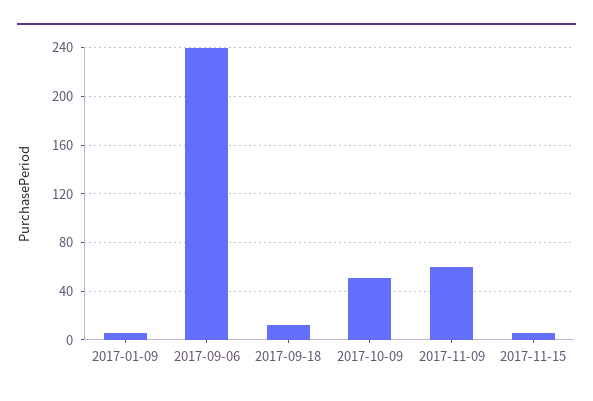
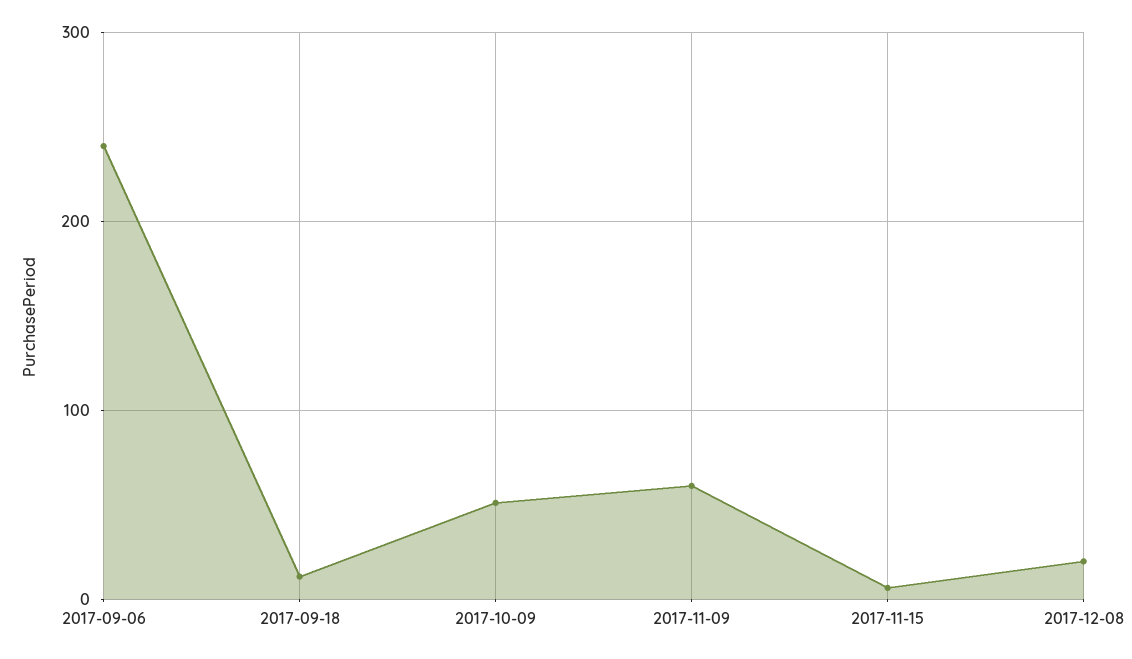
2017-01-09: 5 -> none
2017-12-08: none -> 20

